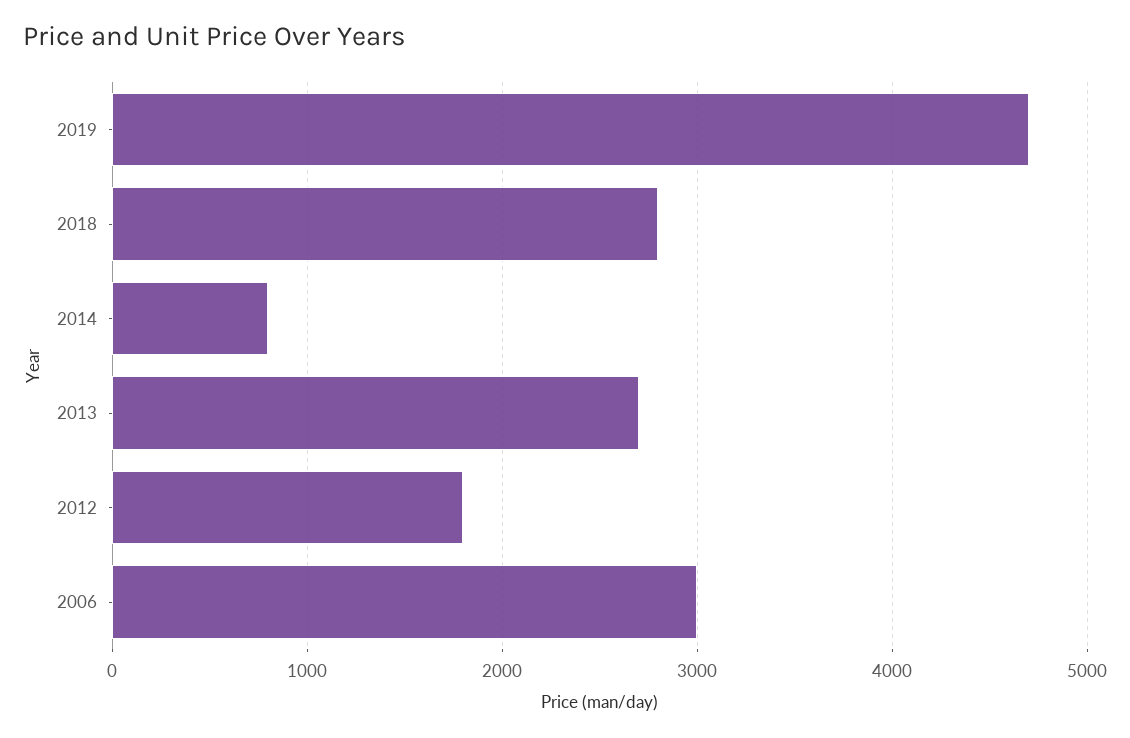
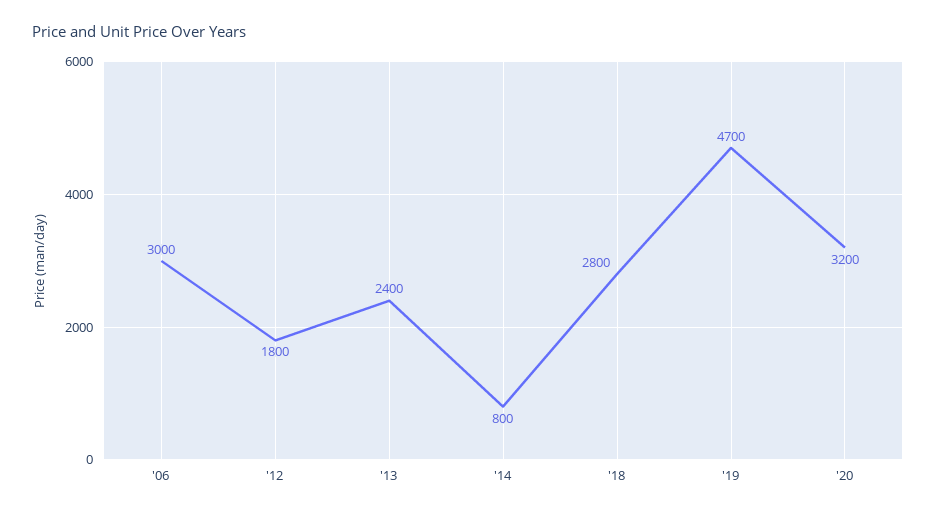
2013: 2700 -> 2400
'20: none -> 3200

